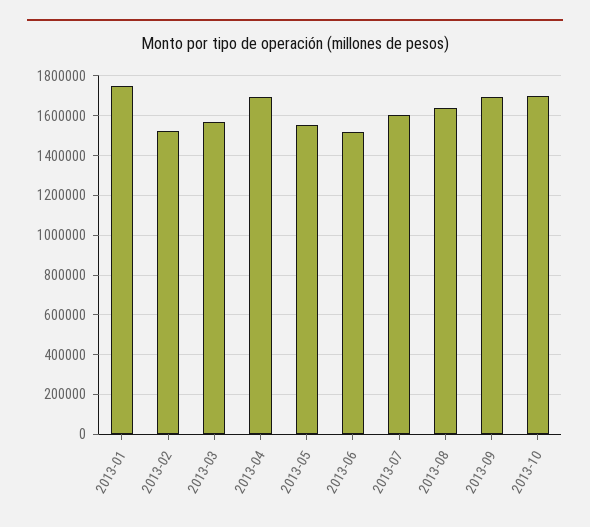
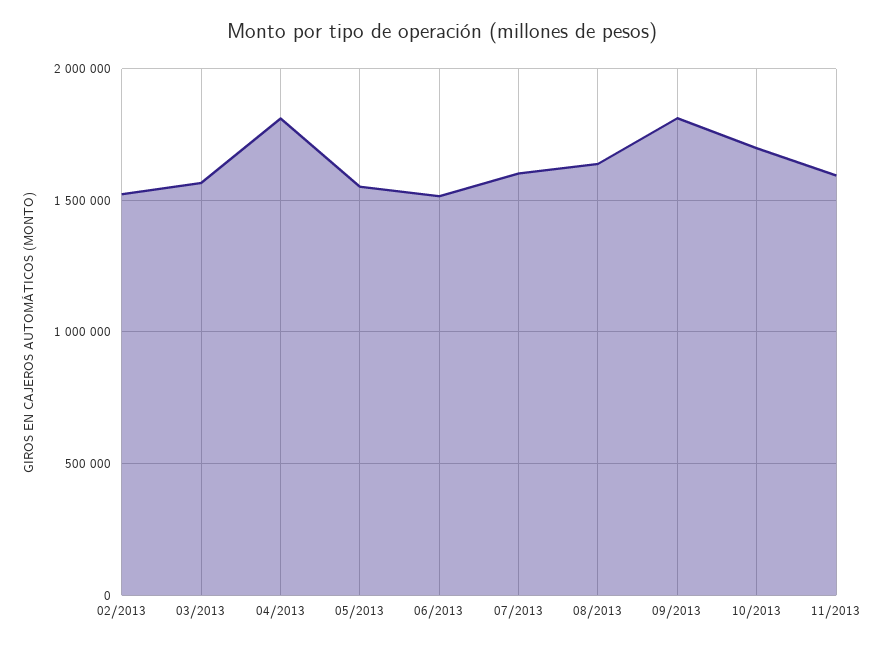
2013-01: 1750000 -> none
2013-04: 1700000 -> 1800000
2013-09: 1700000 -> 1800000
11/2013: none -> 1600000

